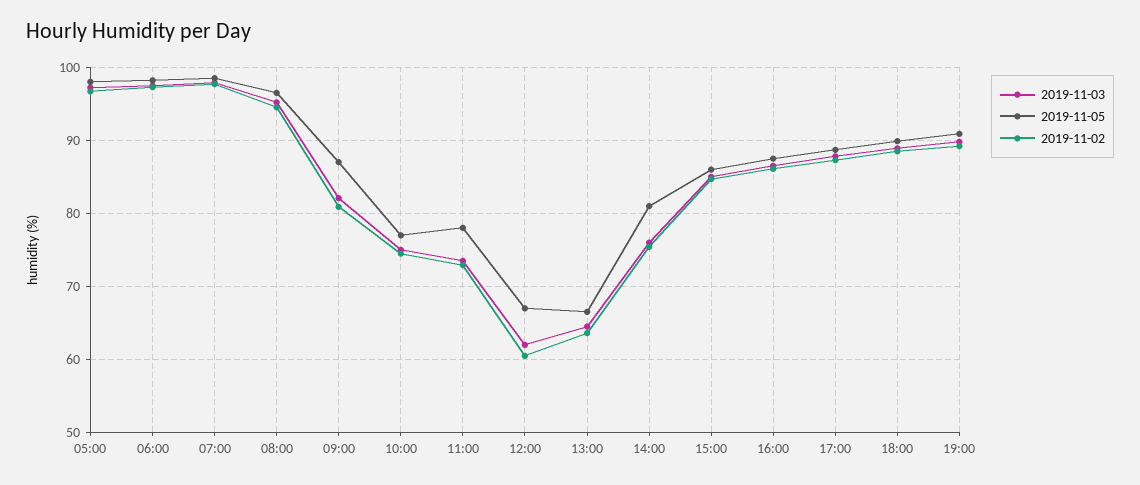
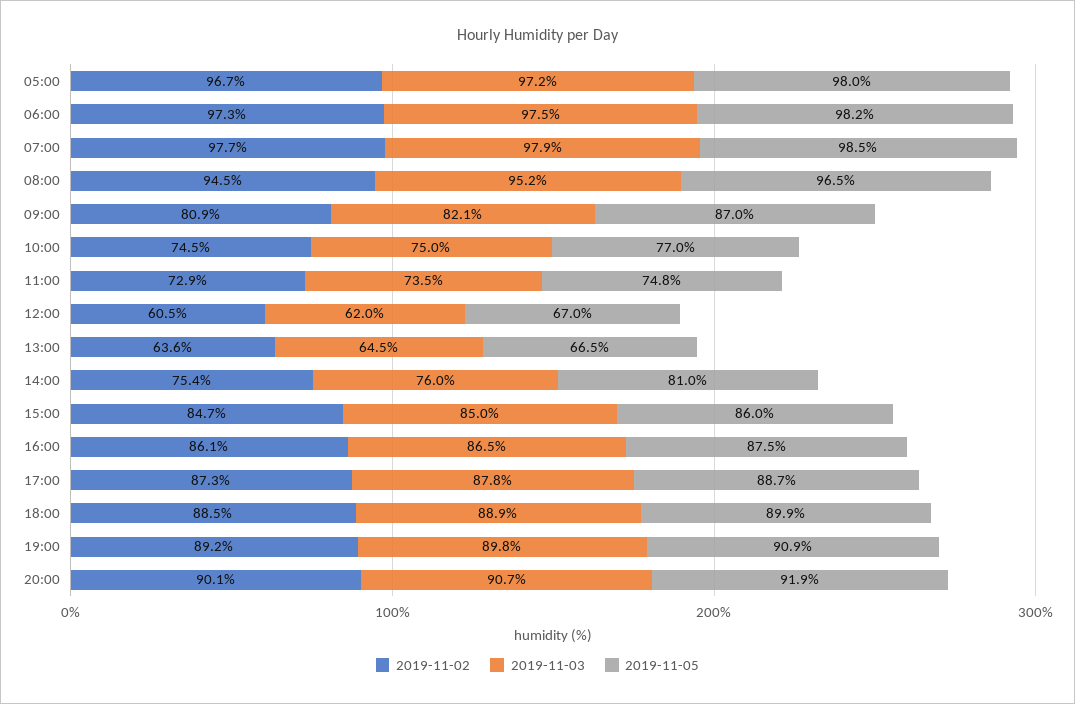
2019-11-05, 11:00: 78 -> 74.8
2019-11-02, 20:00: none -> 90.1
2019-11-03, 20:00: none -> 90.7
2019-11-05, 20:00: none -> 91.9

